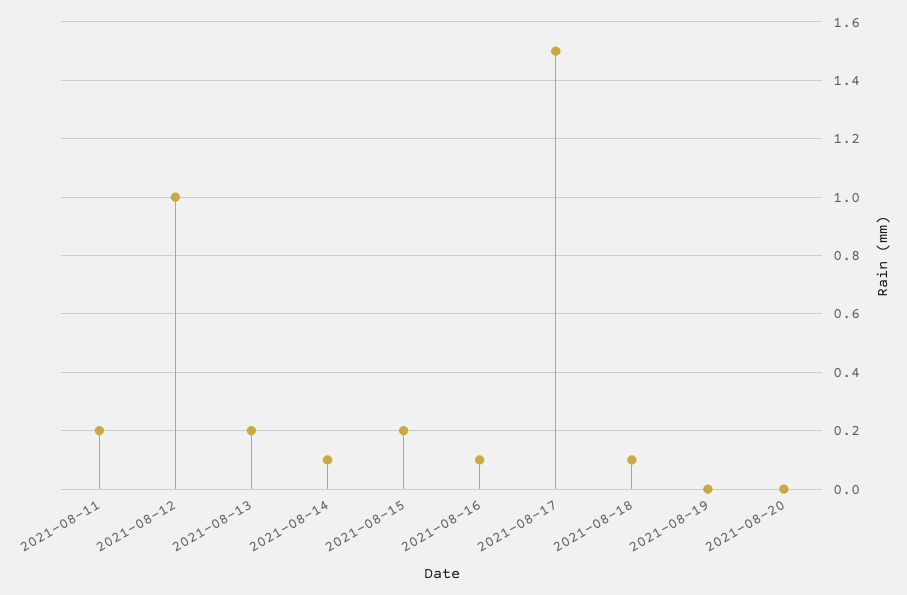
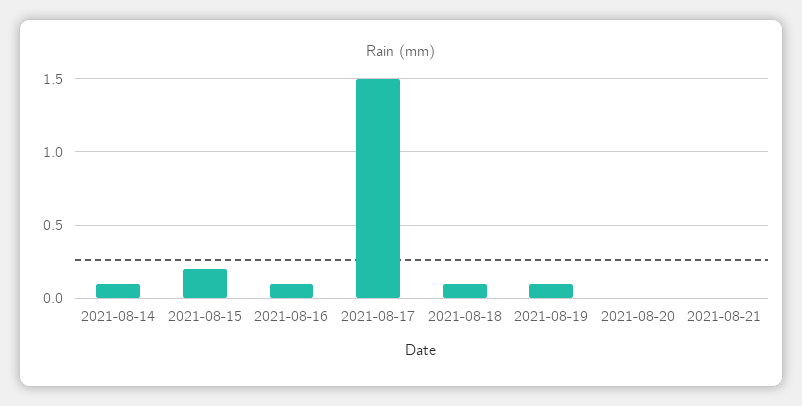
2021-08-11: 0.2 -> none
2021-08-12: 1 -> none
2021-08-13: 0.2 -> none
2021-08-19: 0 -> 0.1
2021-08-21: none -> 0

